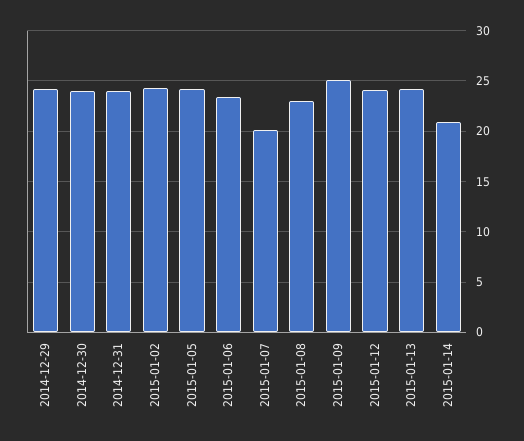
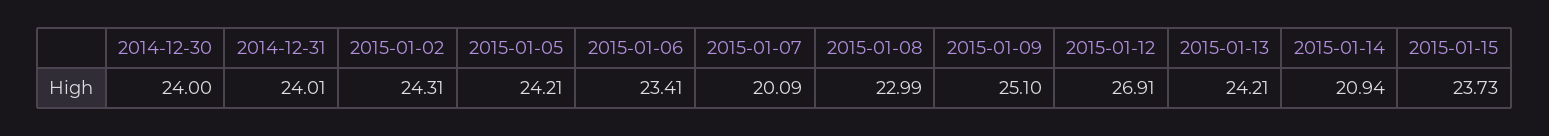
2014-12-29: 24 -> none
2015-01-12: 24 -> 26.91
2015-01-15: none -> 23.73

